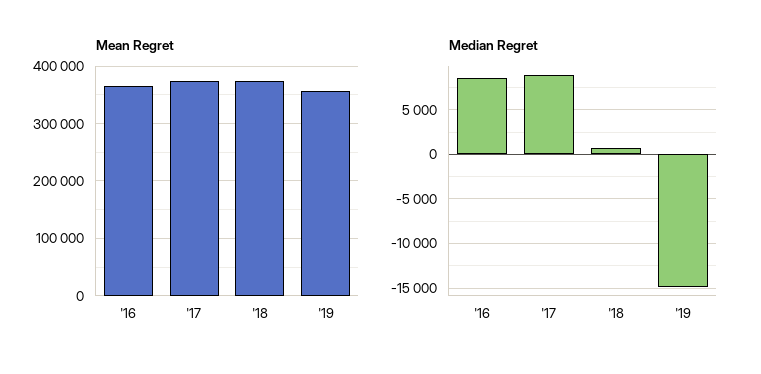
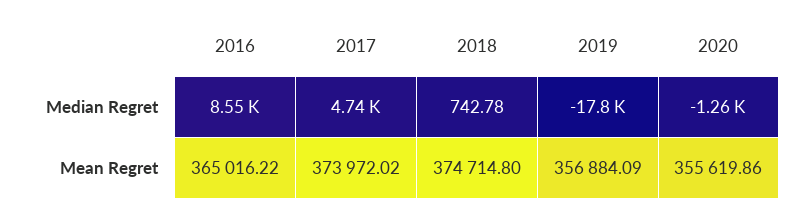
Median Regret, '17: 9000 -> 4740
Median Regret, '19: -15000 -> -17800
Median Regret, 2020: none -> -1260
Mean Regret, 2020: none -> 355619.86

